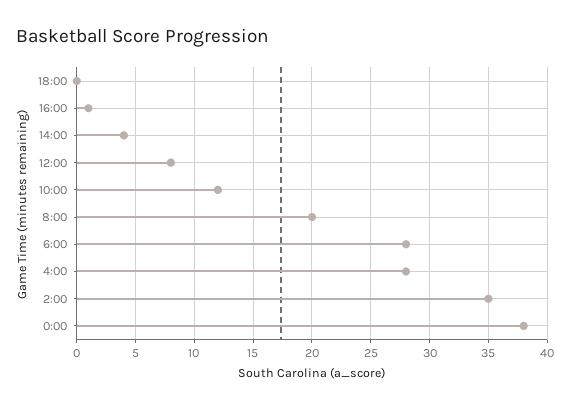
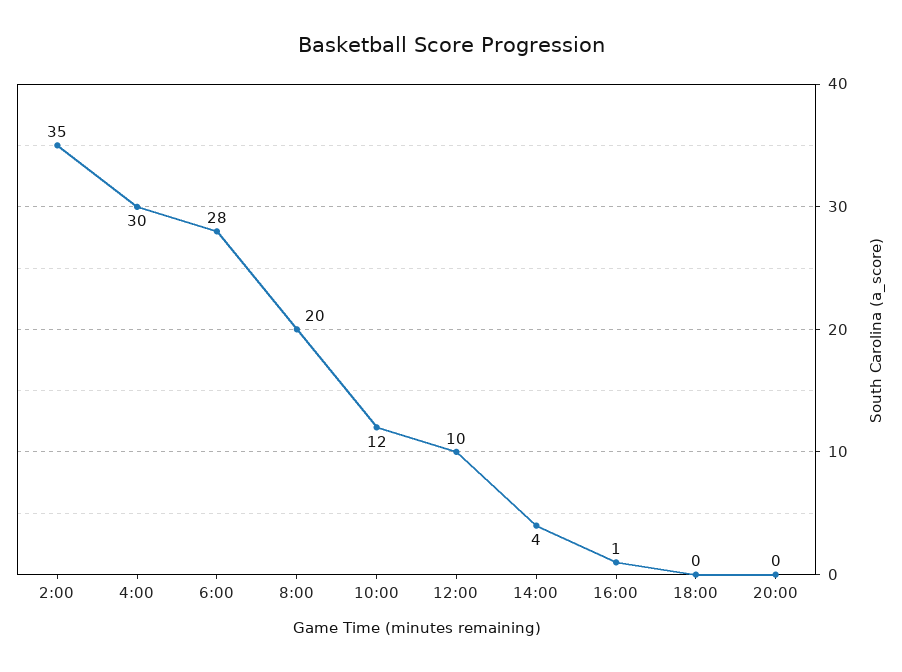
12:00: 8 -> 10
4:00: 28 -> 30
0:00: 38 -> none
20:00: none -> 0

